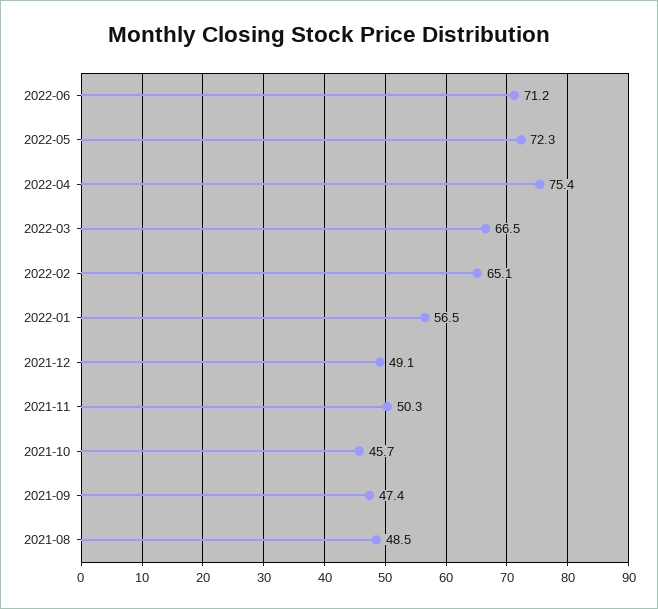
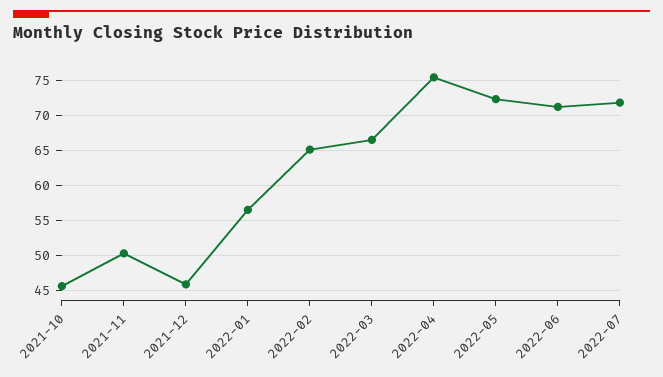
2021-12: 49.1 -> 46
2021-09: 47.4 -> none
2021-08: 48.5 -> none
2022-07: none -> 72

